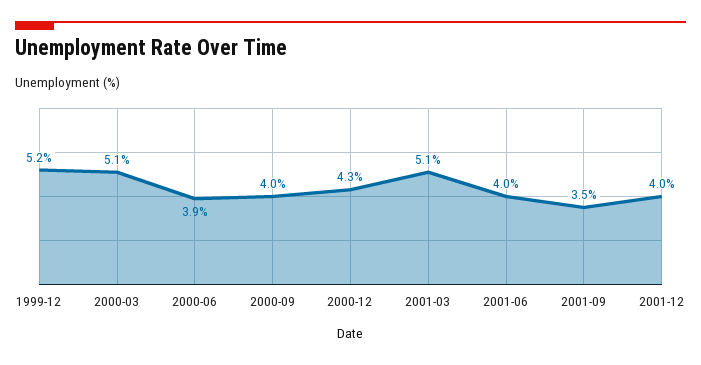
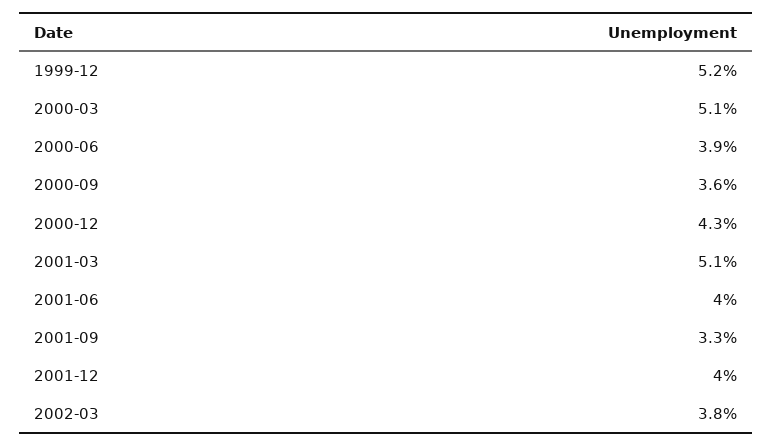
2000-09: 4 -> 3.6
2001-09: 3.5 -> 3.3
2002-03: none -> 3.8

